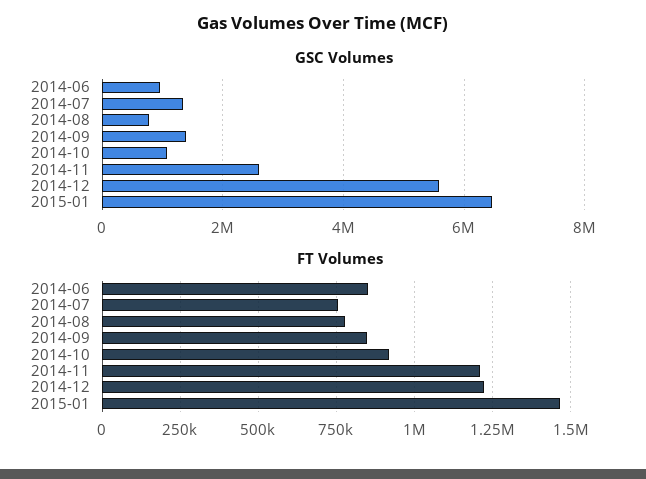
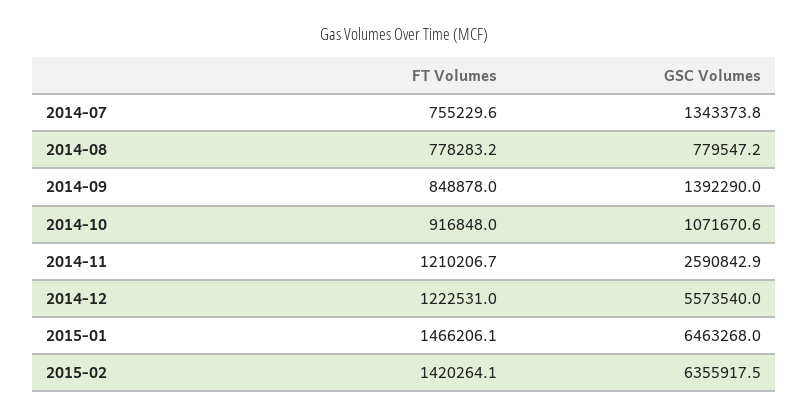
GSC Volumes, 2014-06: 1000000 -> none
FT Volumes, 2014-06: 850000 -> none
FT Volumes, 2015-02: none -> 1420264.1
GSC Volumes, 2015-02: none -> 6355917.5

